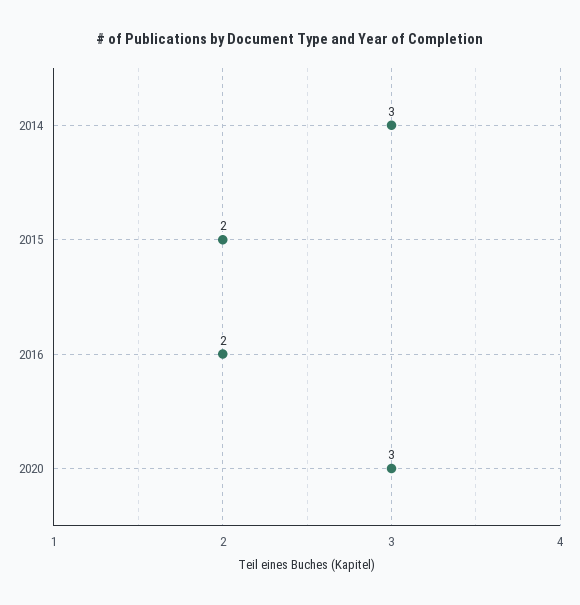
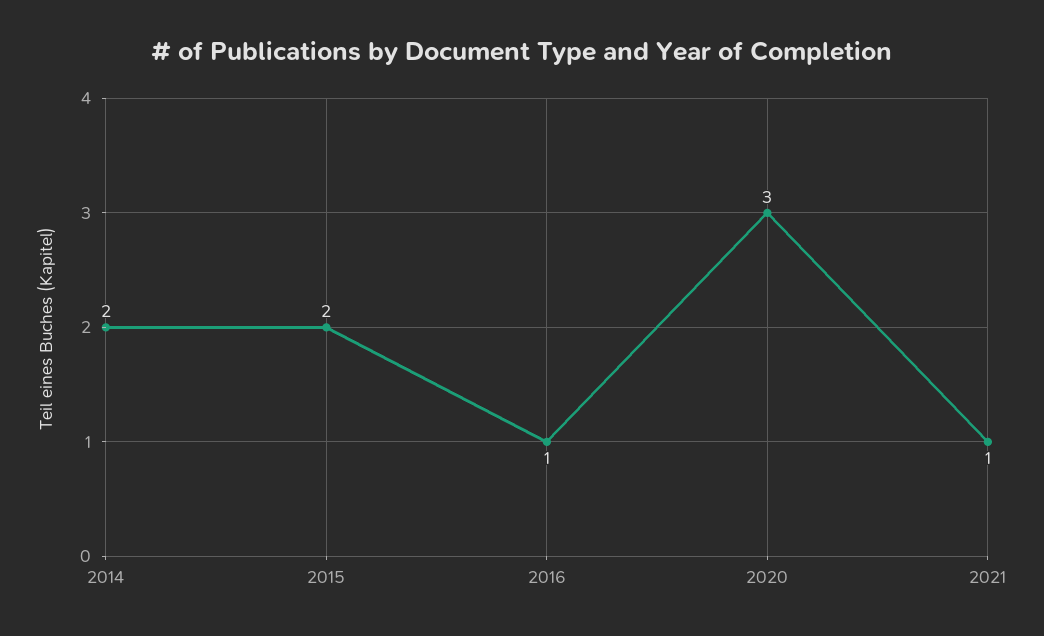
2014: 3 -> 2
2016: 2 -> 1
2021: none -> 1

